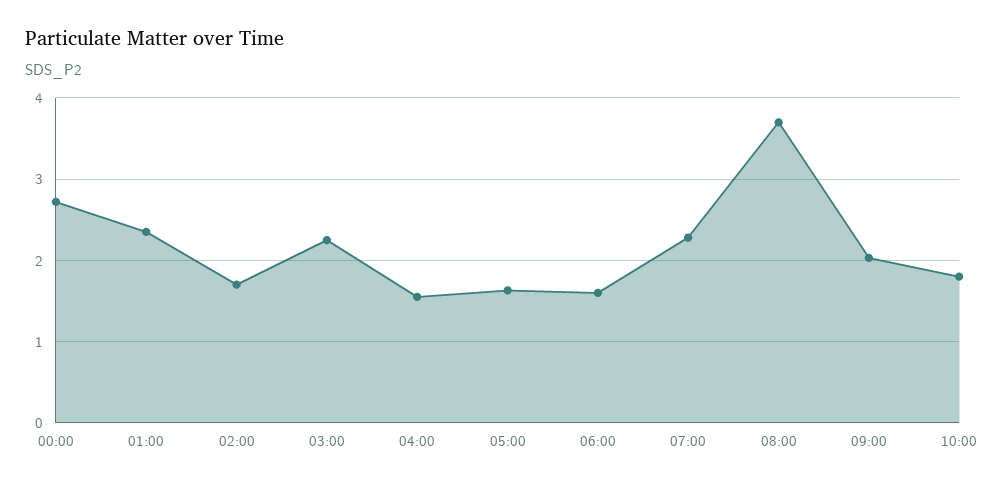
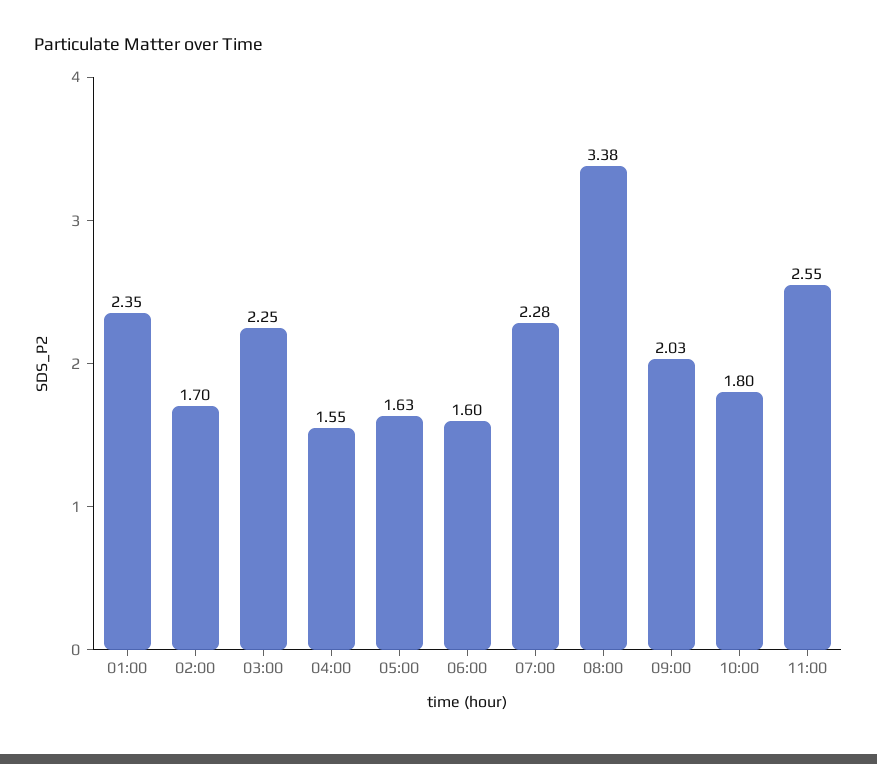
00:00: 2.7 -> none
08:00: 3.7 -> 3.38
11:00: none -> 2.55

